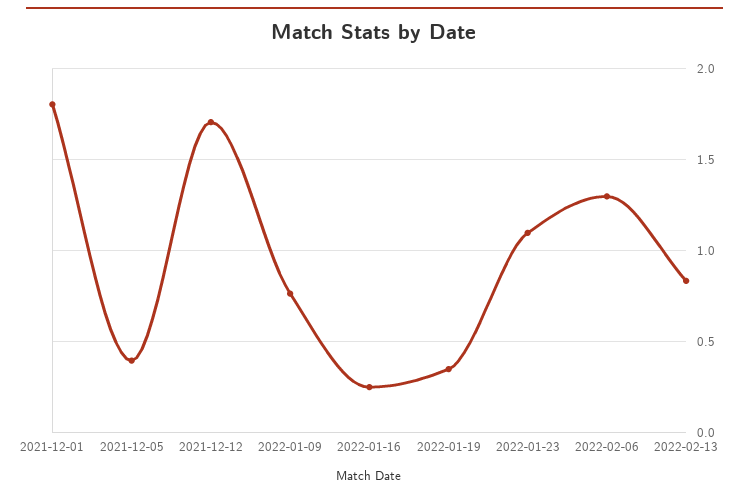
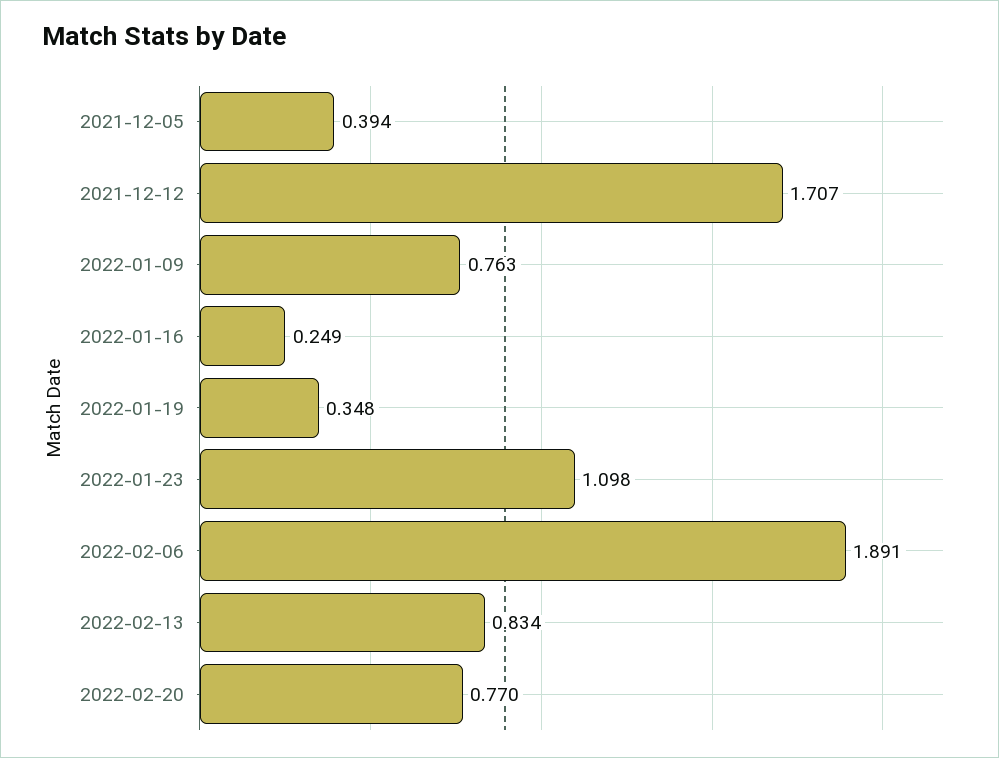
2021-12-01: 1.8 -> none
2022-02-06: 1.3 -> 1.891
2022-02-20: none -> 0.77

